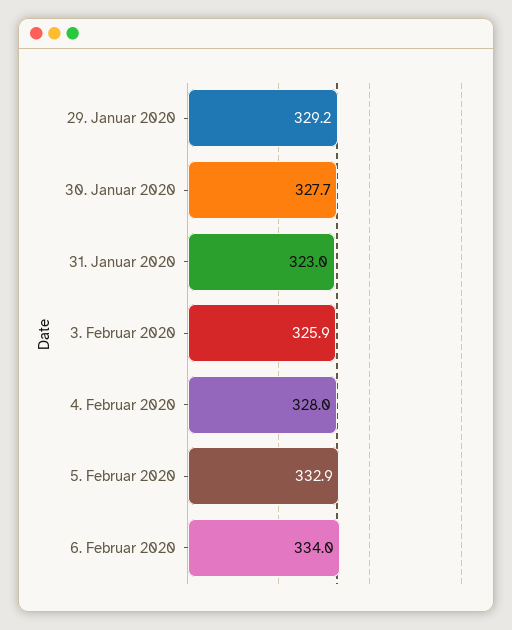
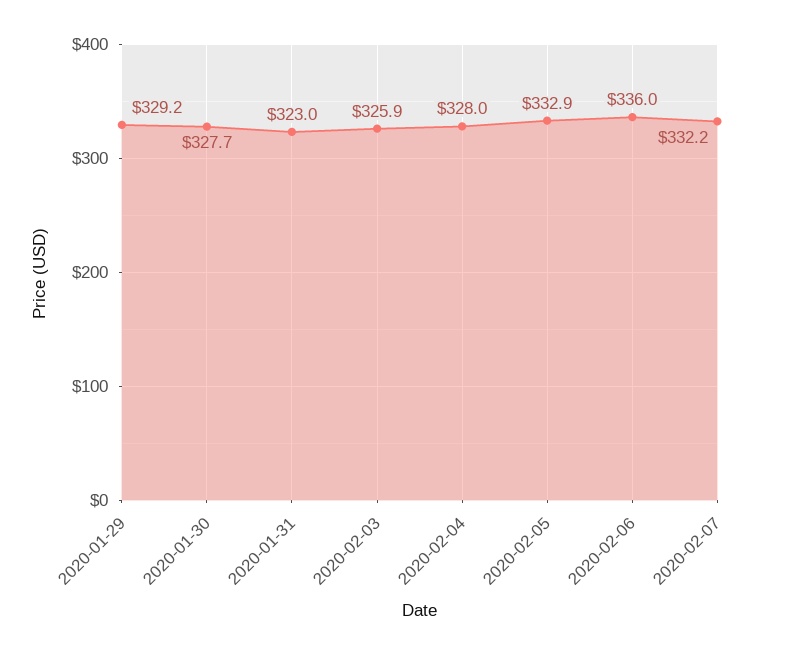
6. Februar 2020: 334 -> 336
2020-02-07: none -> 332.2

